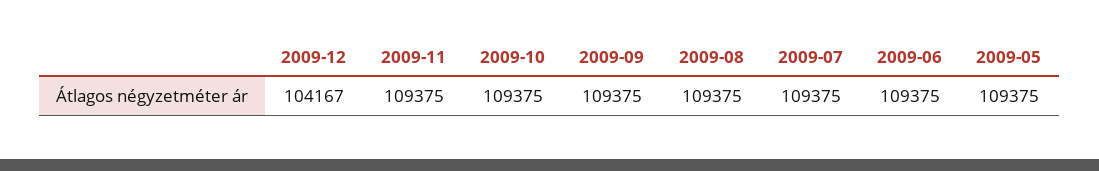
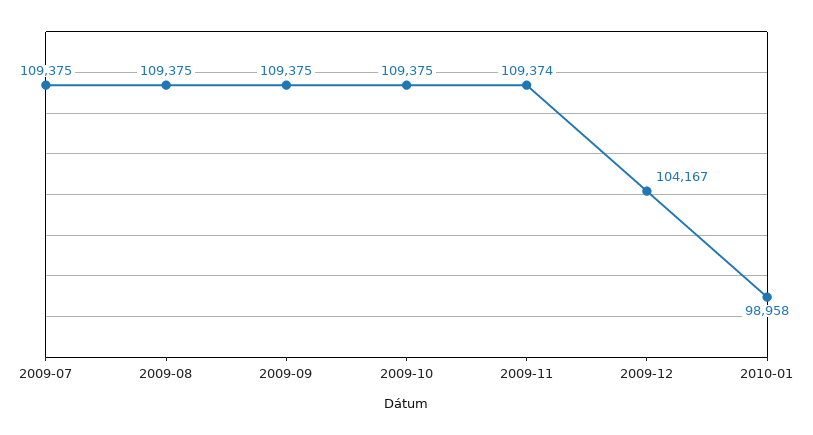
2009-11: 109375 -> 109374
2009-06: 109375 -> none
2009-05: 109375 -> none
2010-01: none -> 98958

